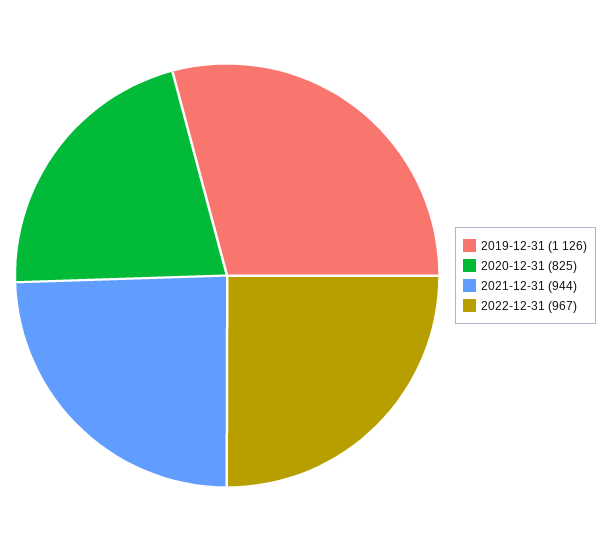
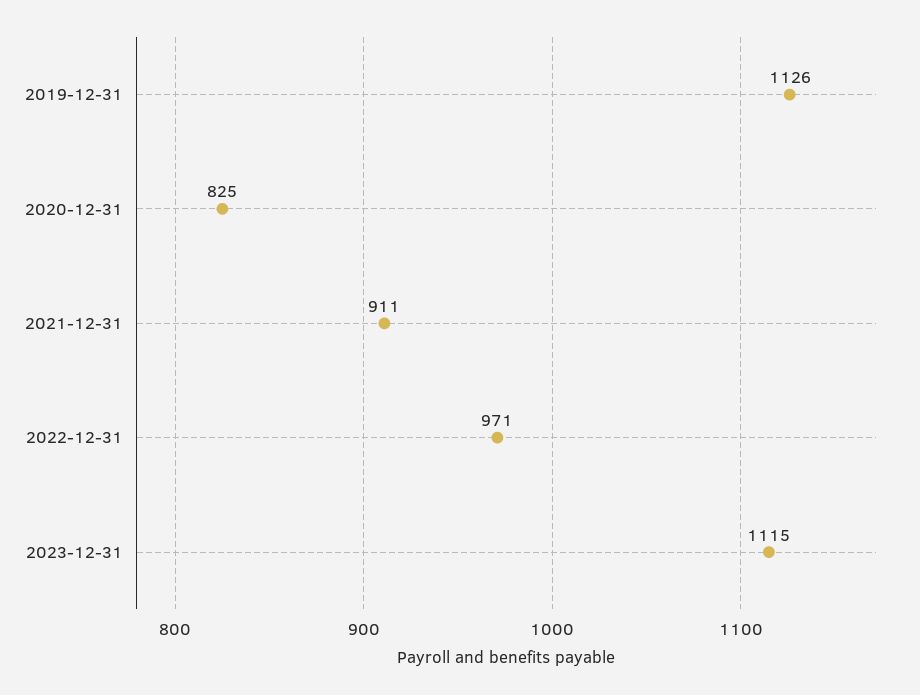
2021-12-31: 944 -> 911
2022-12-31: 967 -> 971
2023-12-31: none -> 1115

